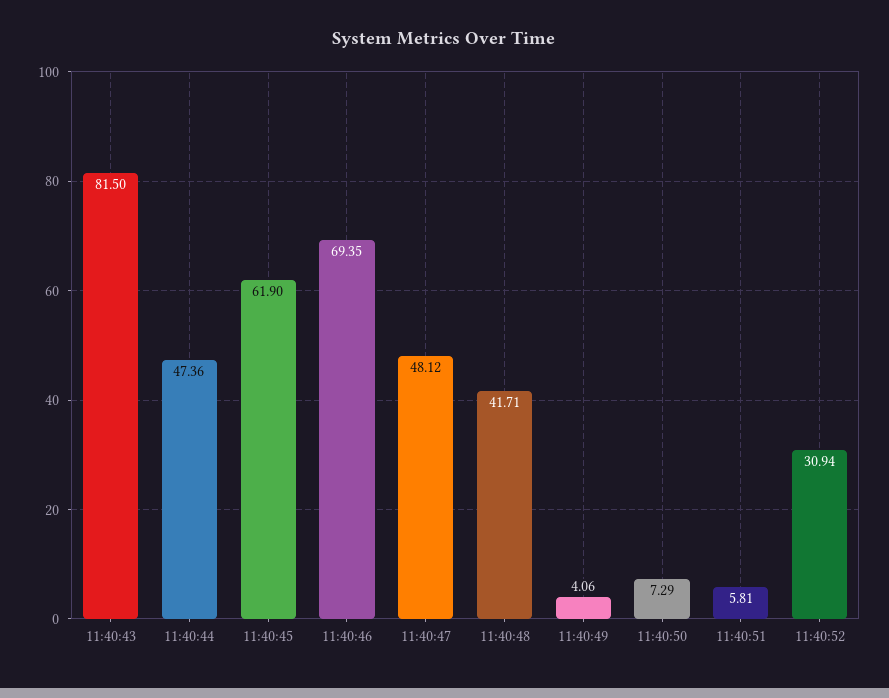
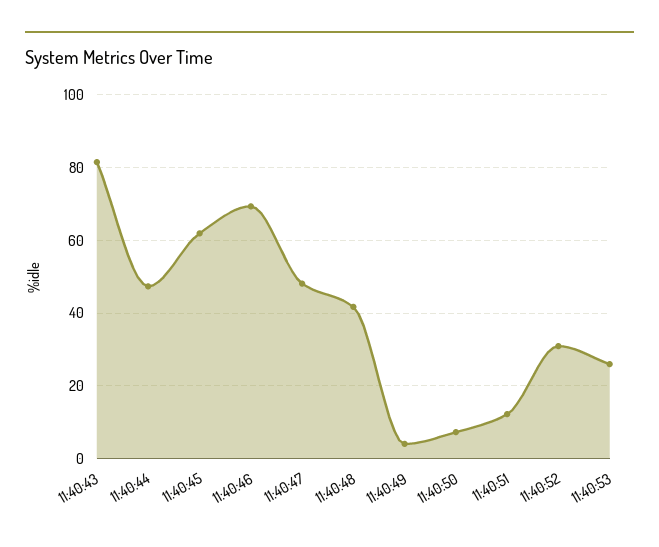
11:40:51: 5.81 -> 12
11:40:53: none -> 26

